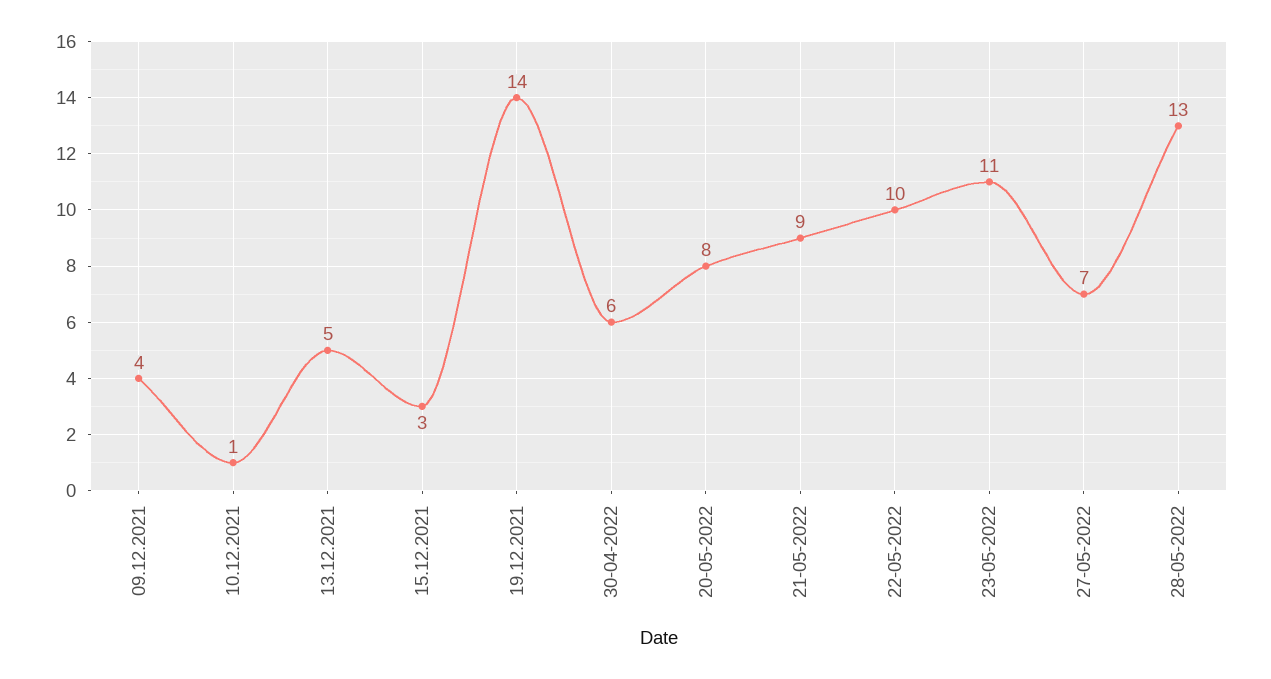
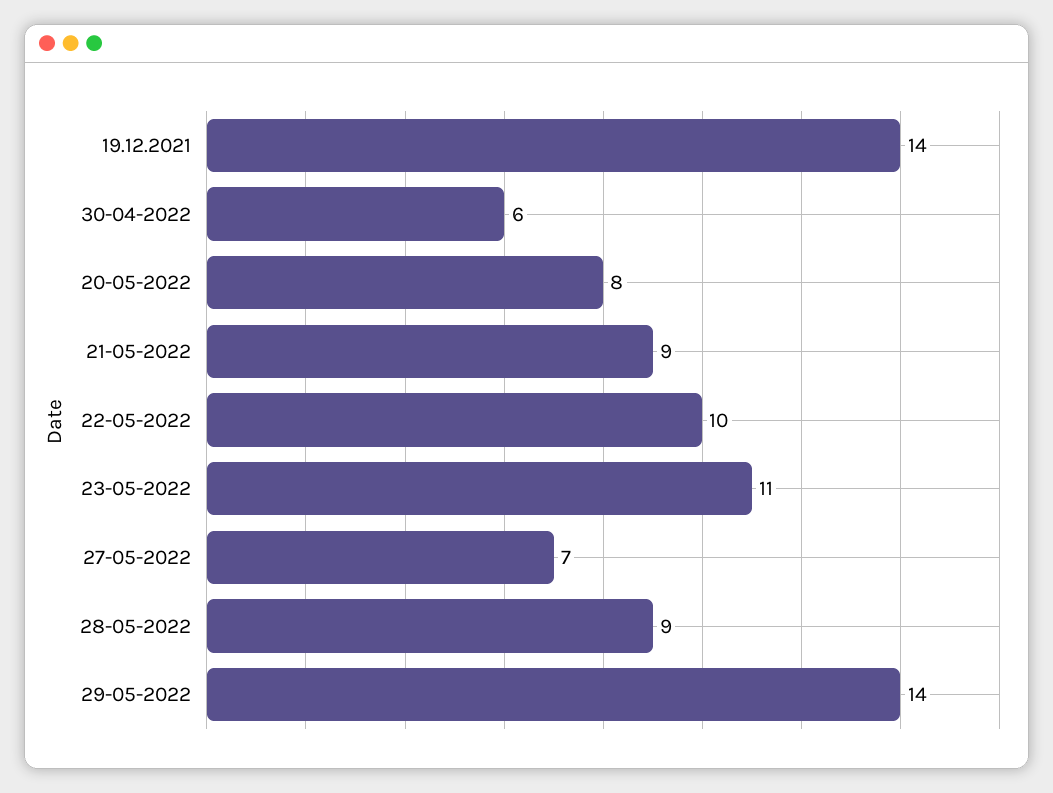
09.12.2021: 4 -> none
10.12.2021: 1 -> none
13.12.2021: 5 -> none
15.12.2021: 3 -> none
28-05-2022: 13 -> 9
29-05-2022: none -> 14

